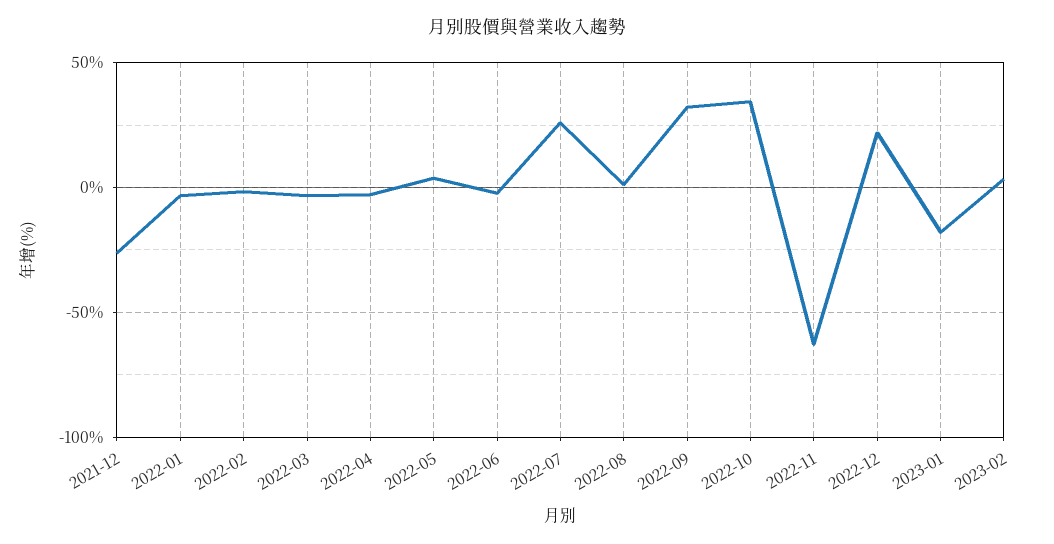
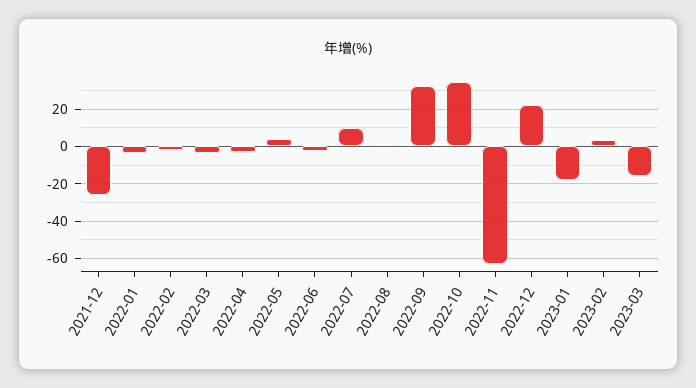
2022-07: 25 -> 10
2023-03: none -> -15

